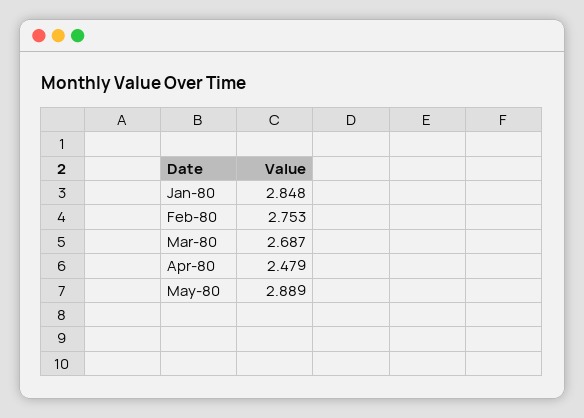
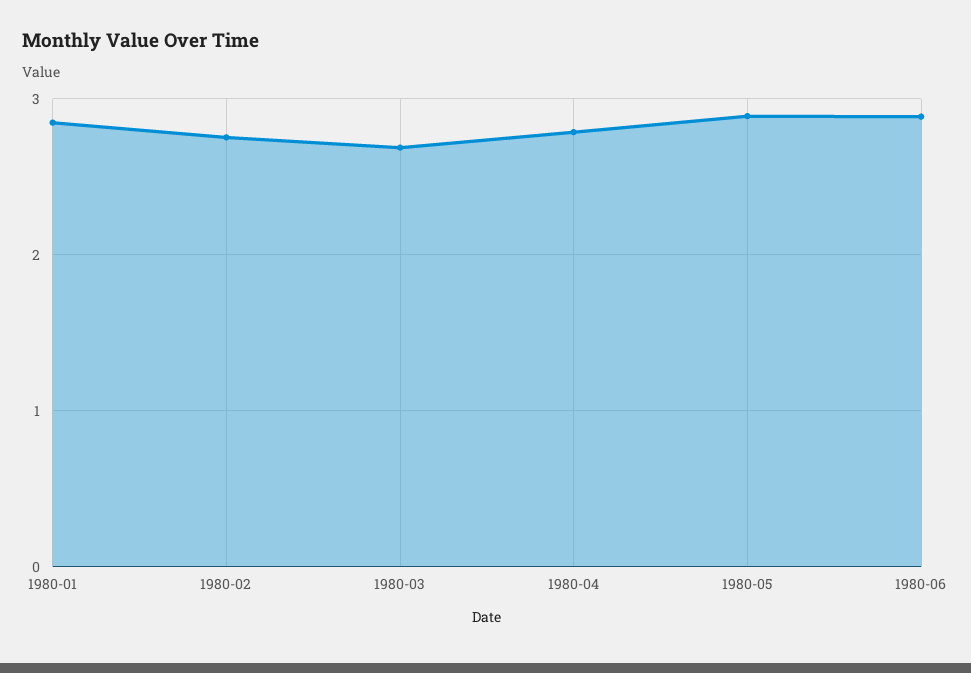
Apr-80: 2.479 -> 2.8
1980-06: none -> 2.9

